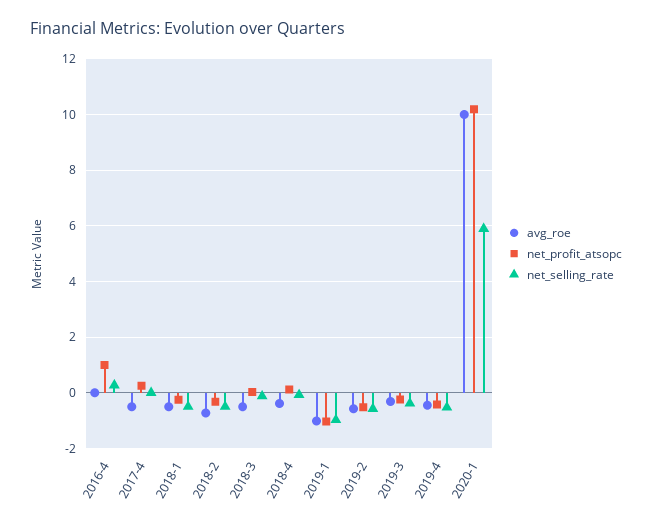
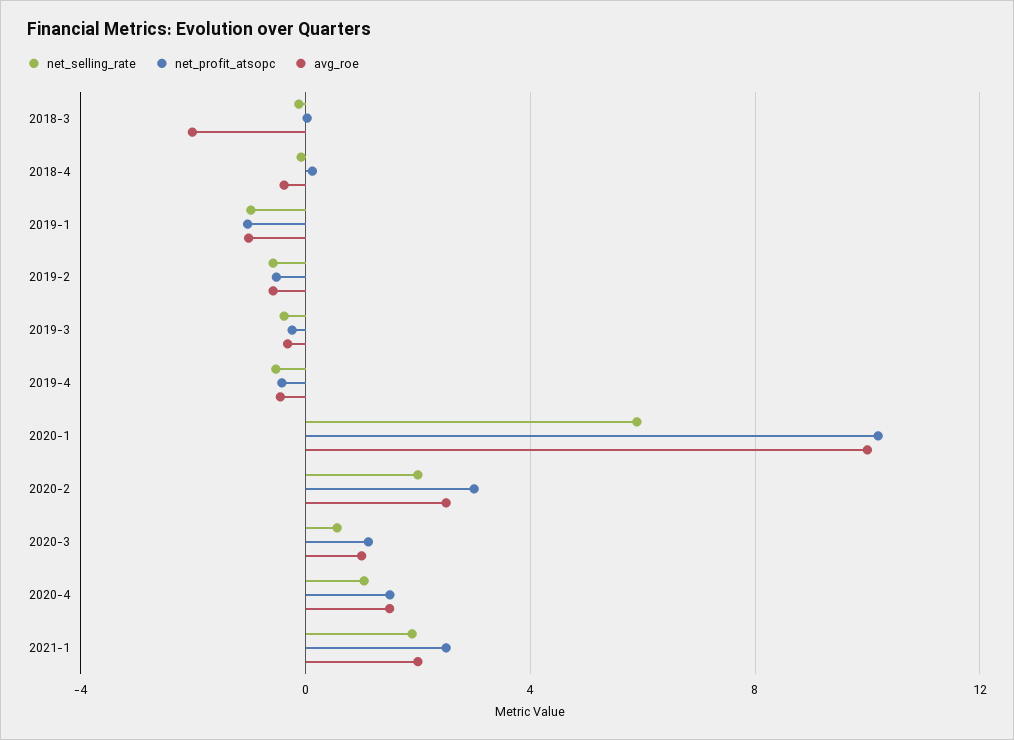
avg_roe, 2016-4: 0 -> none
net_profit_atsopc, 2016-4: 1 -> none
net_selling_rate, 2016-4: 0.25 -> none
avg_roe, 2017-4: -0.5 -> none
net_profit_atsopc, 2017-4: 0.25 -> none
net_selling_rate, 2017-4: 0 -> none
avg_roe, 2018-1: -0.5 -> none
net_profit_atsopc, 2018-1: -0.25 -> none
net_selling_rate, 2018-1: -0.5 -> none
avg_roe, 2018-2: -0.75 -> none
net_profit_atsopc, 2018-2: -0.25 -> none
net_selling_rate, 2018-2: -0.5 -> none
avg_roe, 2018-3: -0.5 -> -2
net_selling_rate, 2020-2: none -> 2
net_profit_atsopc, 2020-2: none -> 3
avg_roe, 2020-2: none -> 2.5
net_selling_rate, 2020-3: none -> 0.5
net_profit_atsopc, 2020-3: none -> 1
avg_roe, 2020-3: none -> 1
net_selling_rate, 2020-4: none -> 1
net_profit_atsopc, 2020-4: none -> 1.5
avg_roe, 2020-4: none -> 1.5
net_selling_rate, 2021-1: none -> 2
net_profit_atsopc, 2021-1: none -> 2.5
avg_roe, 2021-1: none -> 2

